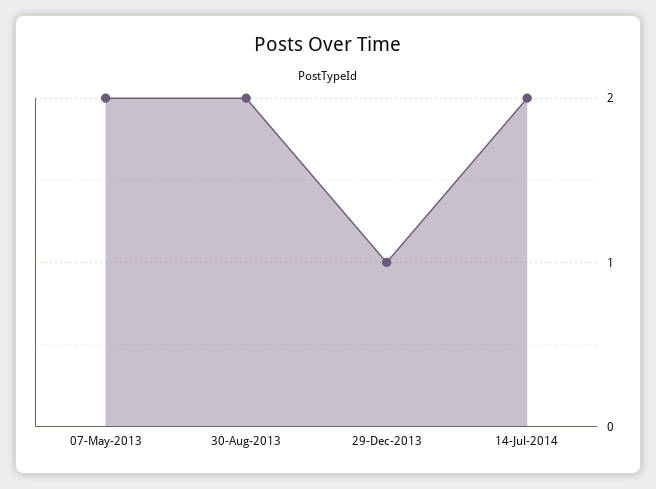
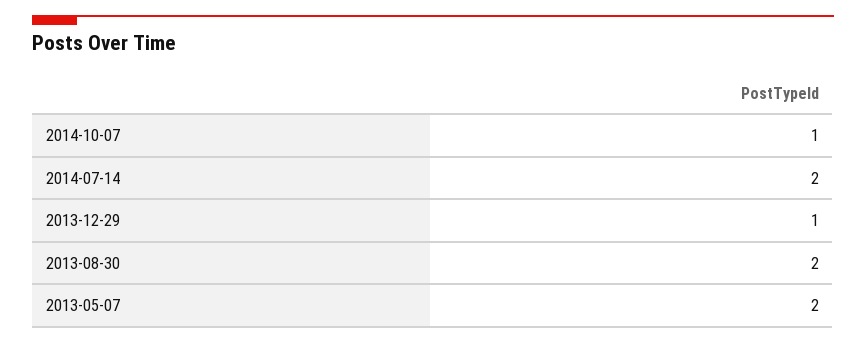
2014-10-07: none -> 1

